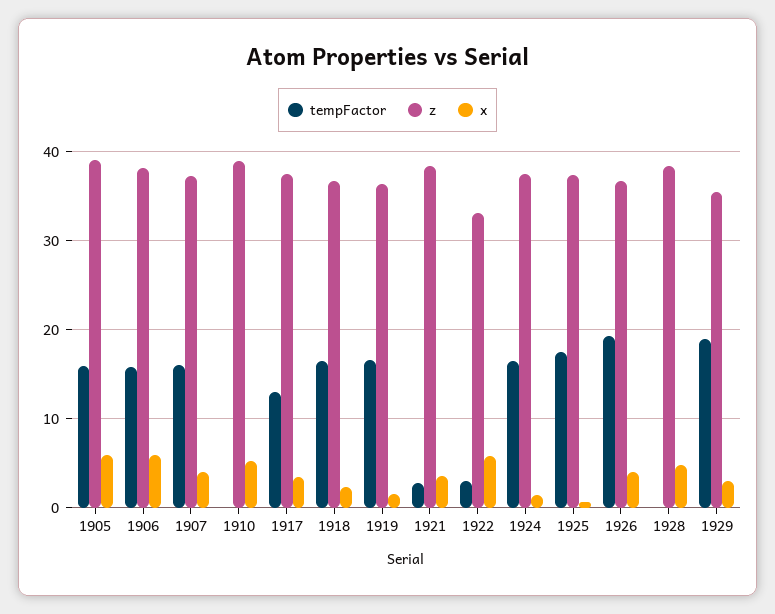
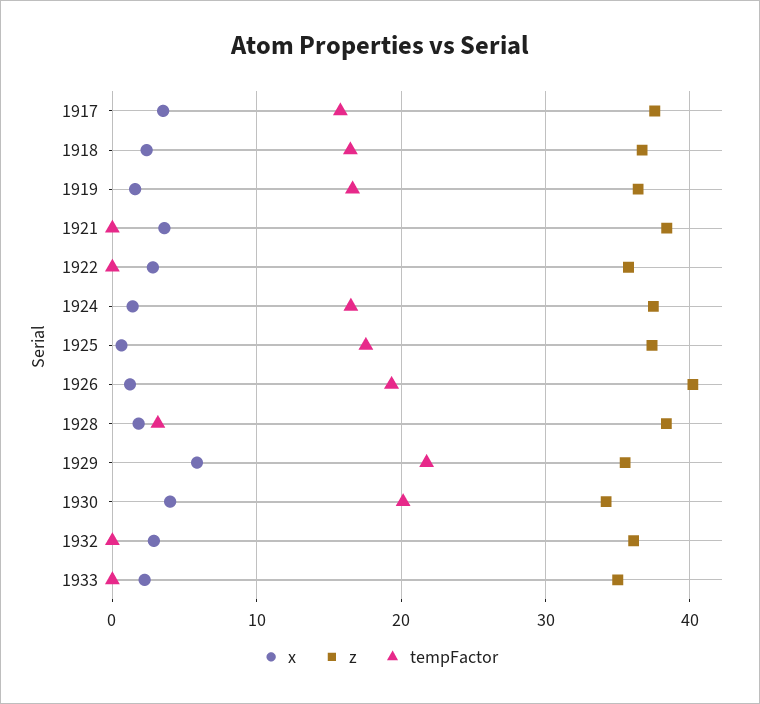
tempFactor, 1905: 16 -> none
z, 1905: 39 -> none
x, 1905: 6 -> none
tempFactor, 1906: 16 -> none
z, 1906: 38 -> none
x, 1906: 6 -> none
tempFactor, 1907: 16 -> none
z, 1907: 37 -> none
x, 1907: 4 -> none
tempFactor, 1910: 0 -> none
z, 1910: 39 -> none
x, 1910: 5 -> none
tempFactor, 1917: 13 -> 16
tempFactor, 1921: 3 -> 0
tempFactor, 1922: 3 -> 0
z, 1922: 33 -> 36
x, 1922: 6 -> 3
z, 1926: 37 -> 40
x, 1926: 4 -> 1
tempFactor, 1928: 0 -> 3
x, 1928: 5 -> 2
tempFactor, 1929: 19 -> 22
x, 1929: 3 -> 6
x, 1930: none -> 4
z, 1930: none -> 34
tempFactor, 1930: none -> 20
x, 1932: none -> 3
z, 1932: none -> 36
tempFactor, 1932: none -> 0
x, 1933: none -> 2
z, 1933: none -> 35
tempFactor, 1933: none -> 0

